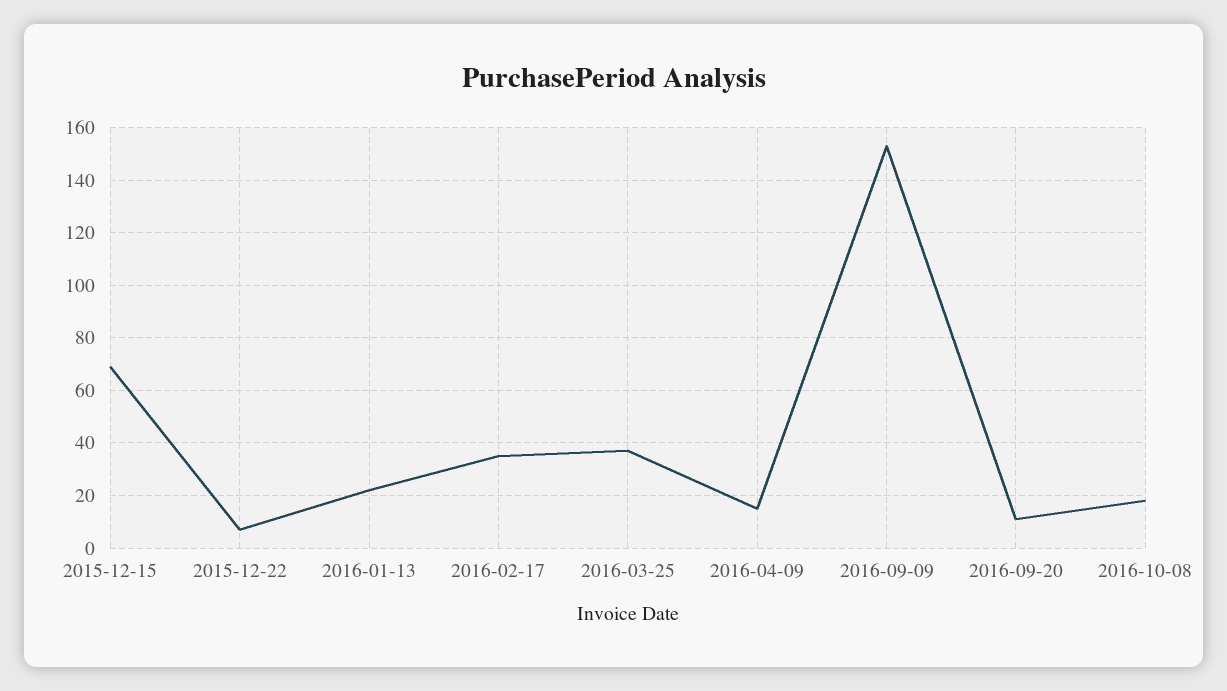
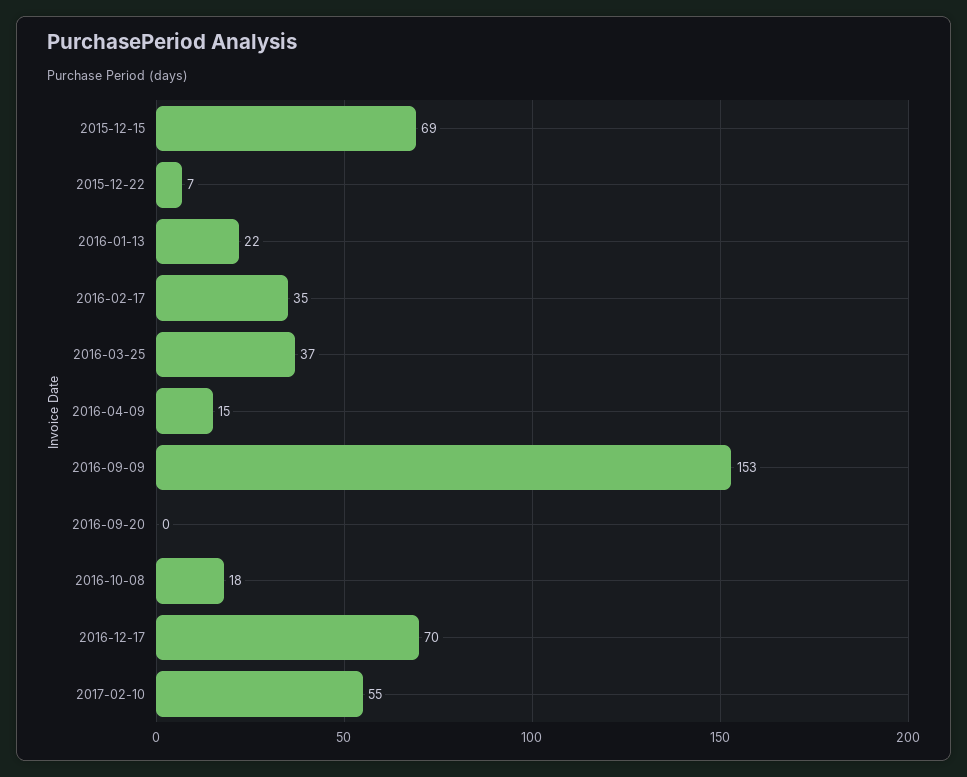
2016-09-20: 10 -> 0
2016-12-17: none -> 70
2017-02-10: none -> 55

